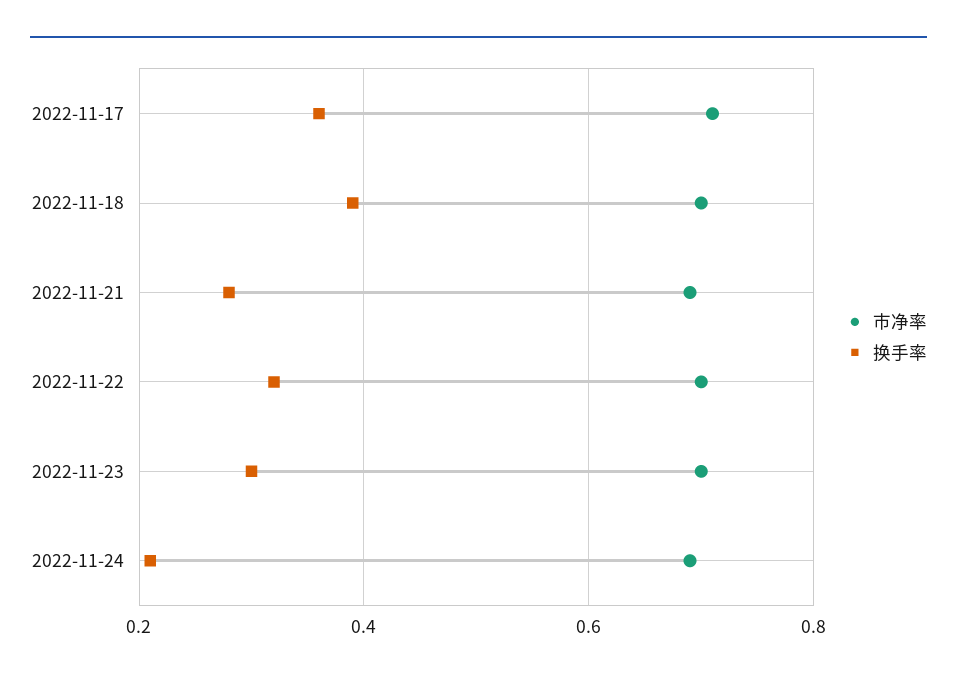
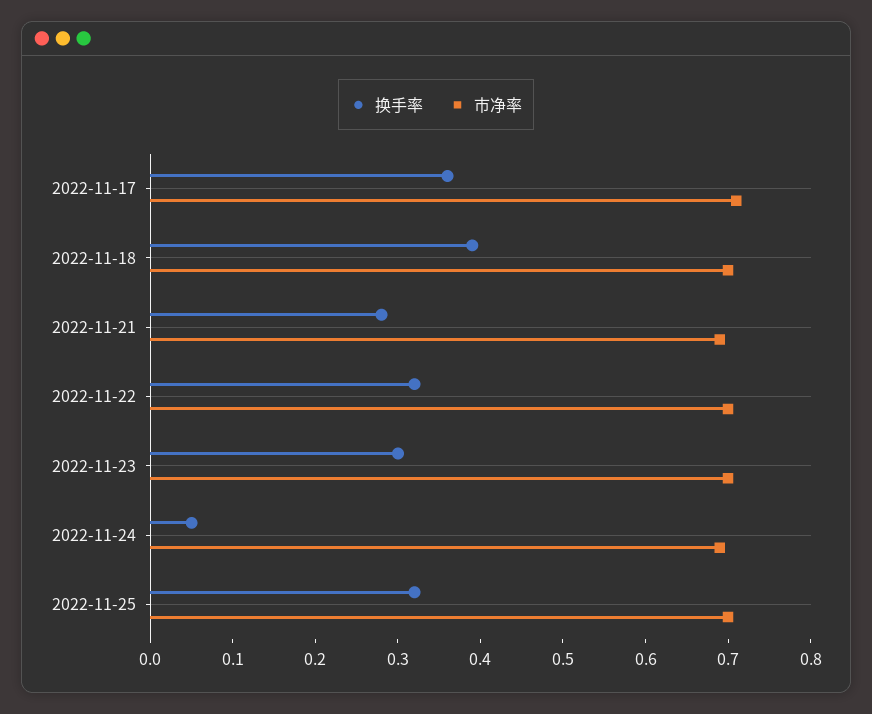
换手率, 2022-11-24: 0.2 -> 0.05
换手率, 2022-11-25: none -> 0.32
市净率, 2022-11-25: none -> 0.7

